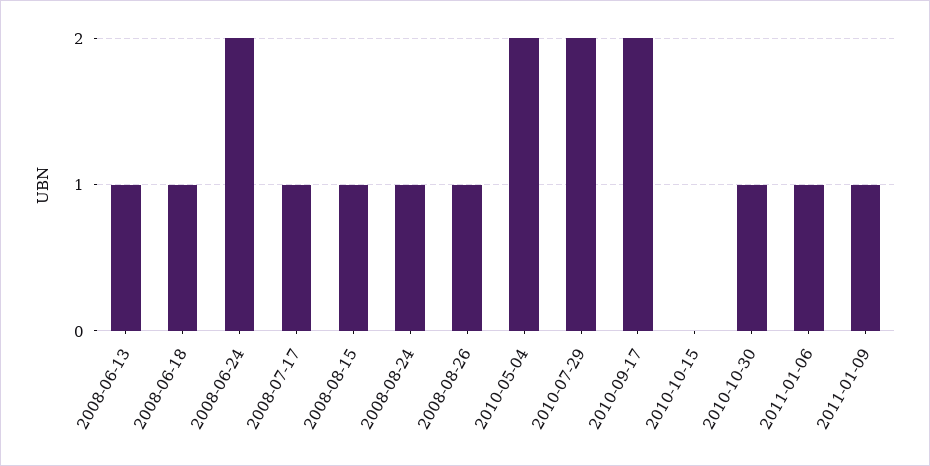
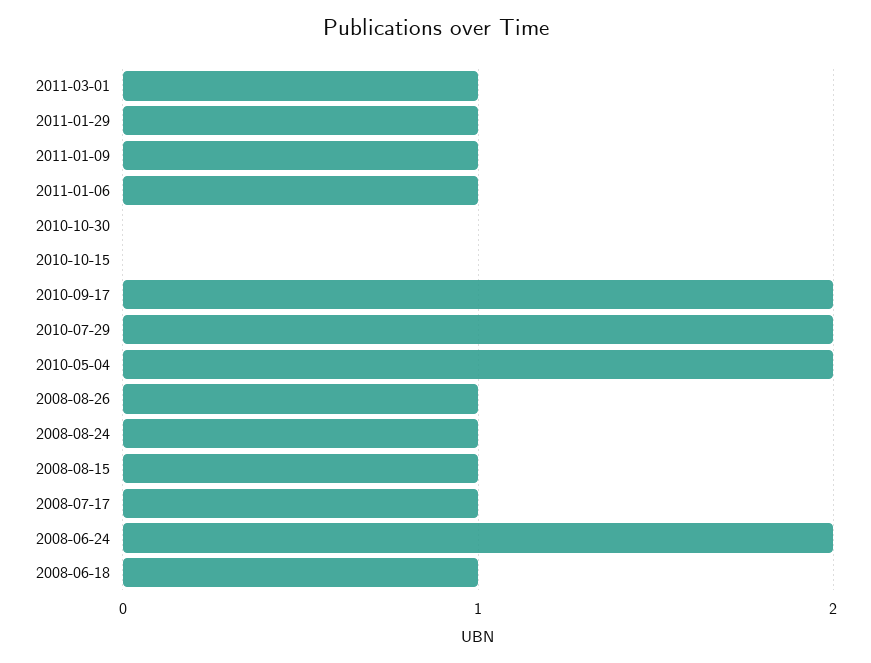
2008-06-13: 1 -> none
2010-10-30: 1 -> 0
2011-03-01: none -> 1
2011-01-29: none -> 1

